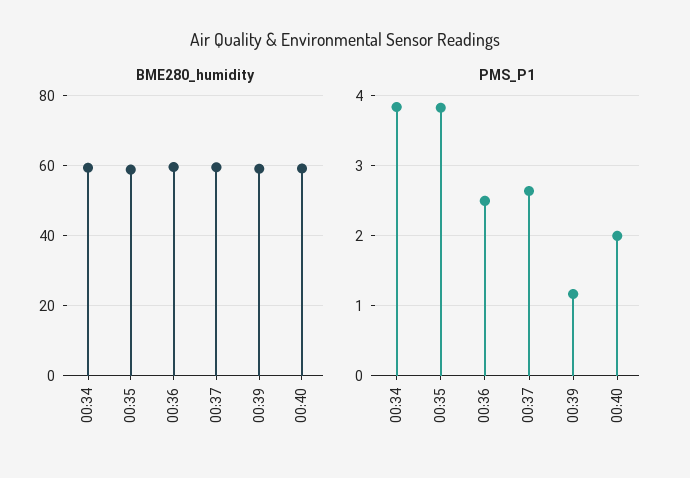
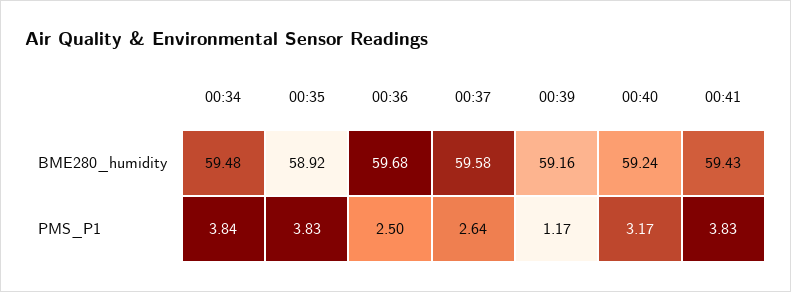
PMS_P1, 00:40: 2 -> 3.17
BME280_humidity, 00:41: none -> 59.43
PMS_P1, 00:41: none -> 3.83

